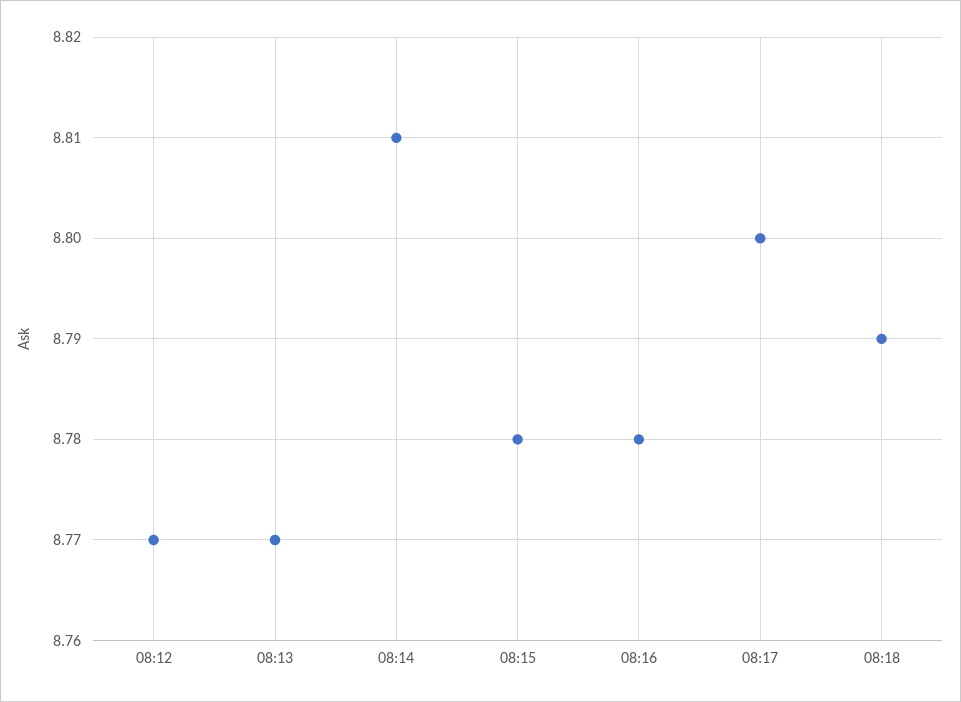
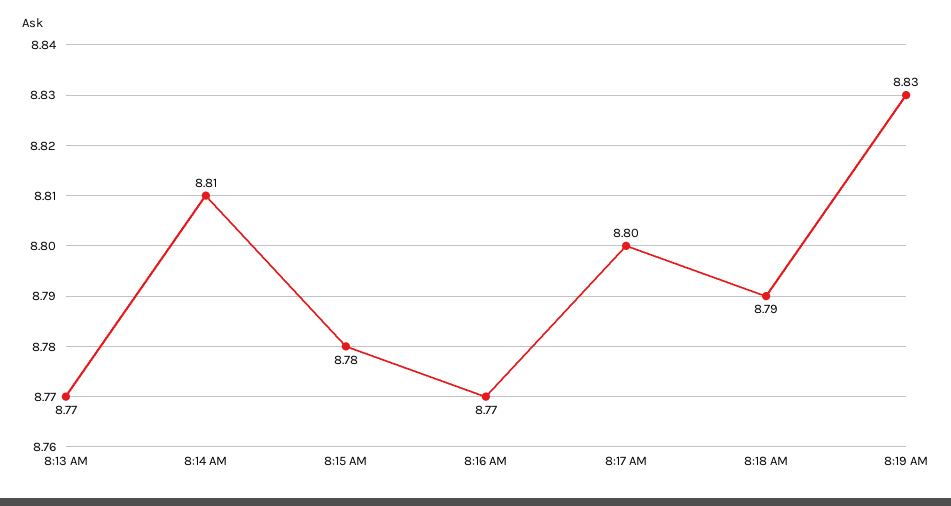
08:12: 8.77 -> none
08:16: 8.78 -> 8.77
8:19 AM: none -> 8.83

